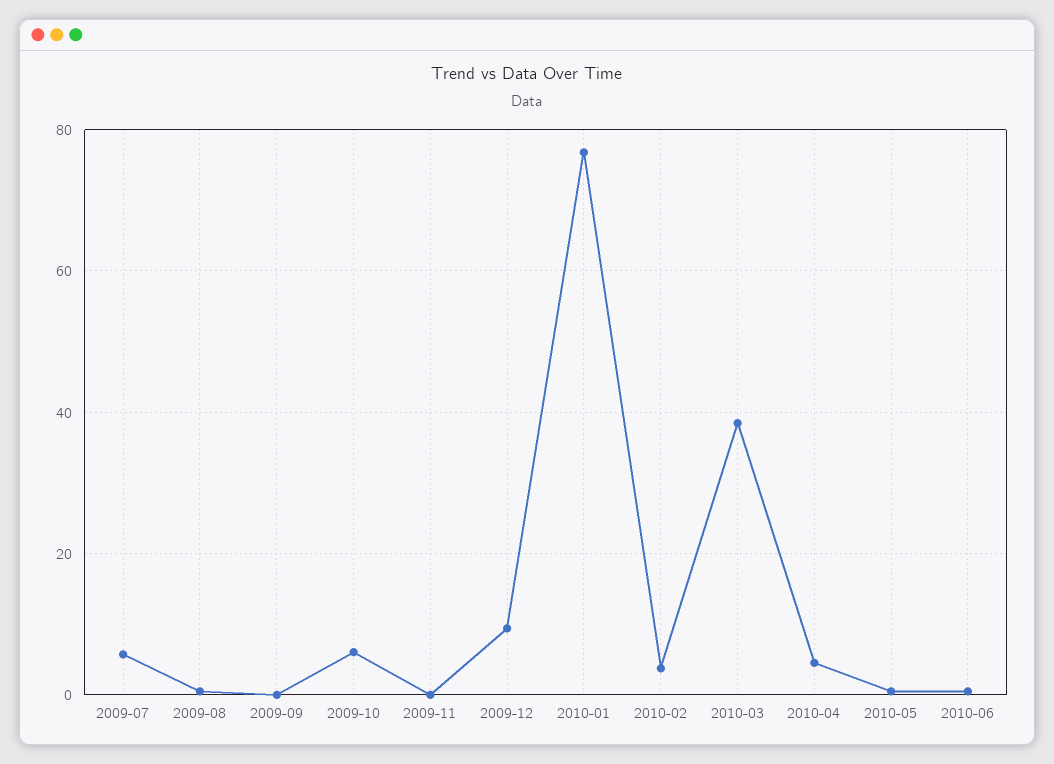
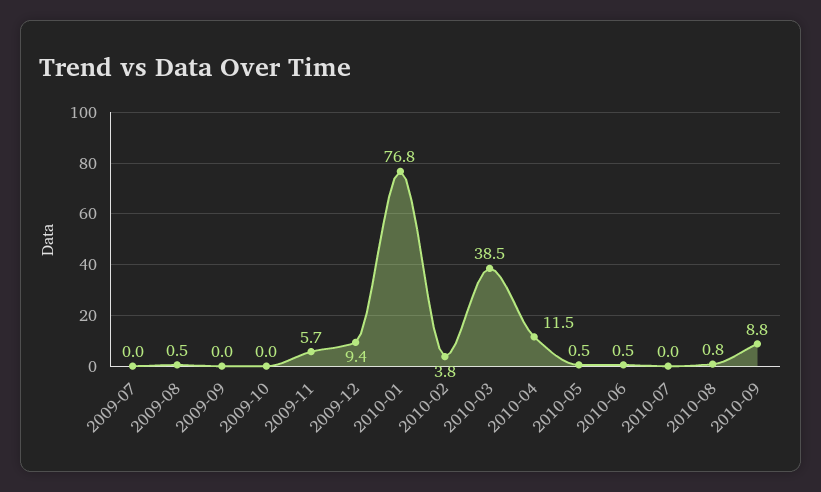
2009-07: 6 -> 0
2009-10: 6 -> 0
2009-11: 0 -> 5.7
2010-04: 4 -> 11.5
2010-07: none -> 0
2010-08: none -> 0.8
2010-09: none -> 8.8

